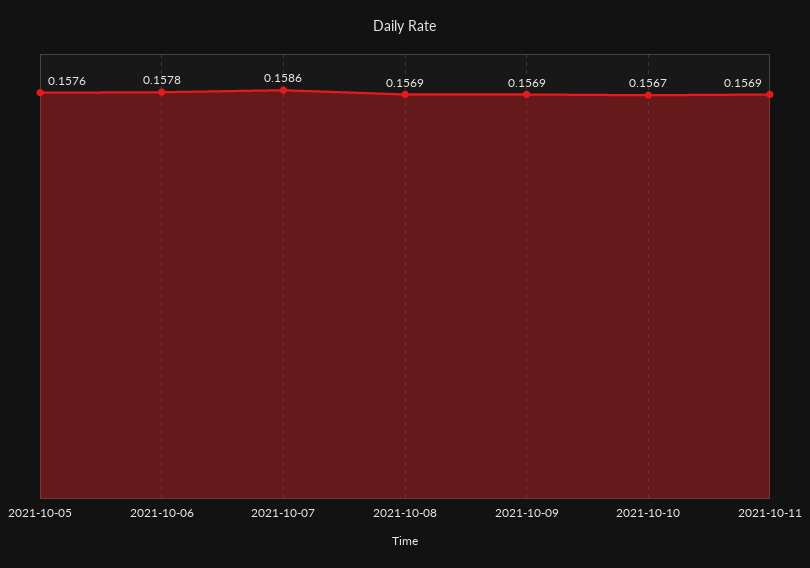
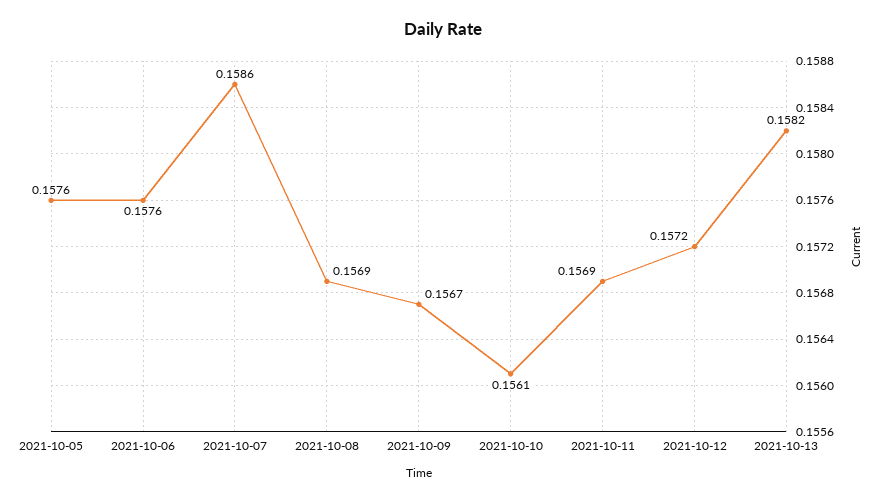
2021-10-06: 0.1578 -> 0.1576
2021-10-09: 0.1569 -> 0.1567
2021-10-10: 0.1567 -> 0.1561
2021-10-12: none -> 0.1572
2021-10-13: none -> 0.1582

